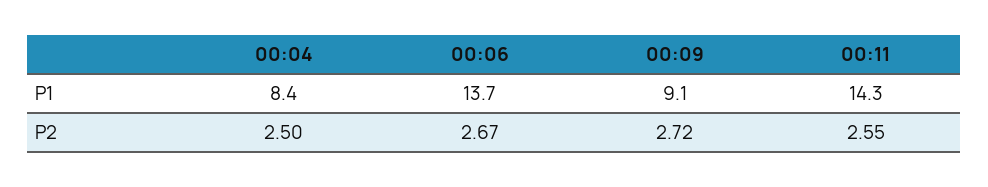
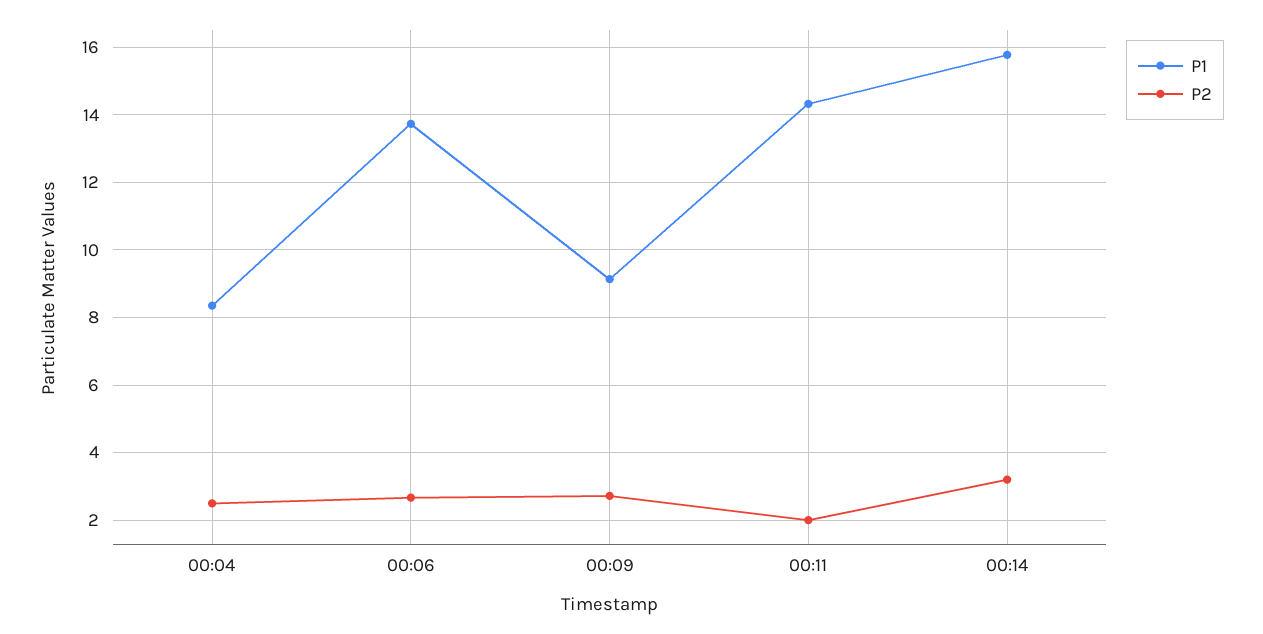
P2, 00:11: 2.55 -> 2
P1, 00:14: none -> 15.8
P2, 00:14: none -> 3.2

